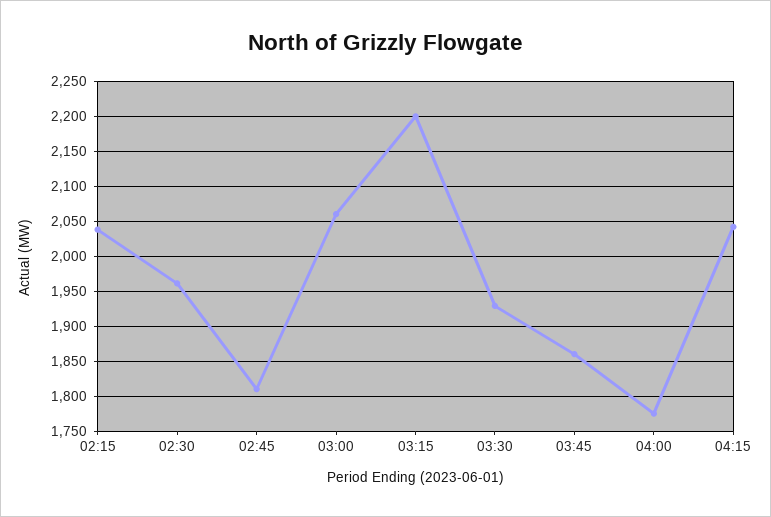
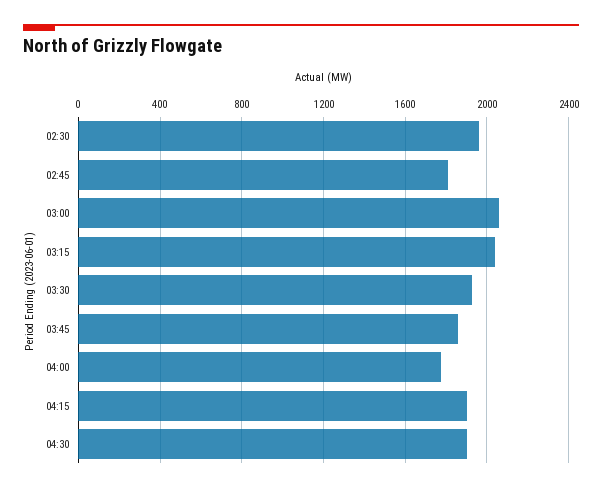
02:15: 2040 -> none
03:15: 2200 -> 2050
04:15: 2040 -> 1900
04:30: none -> 1900

